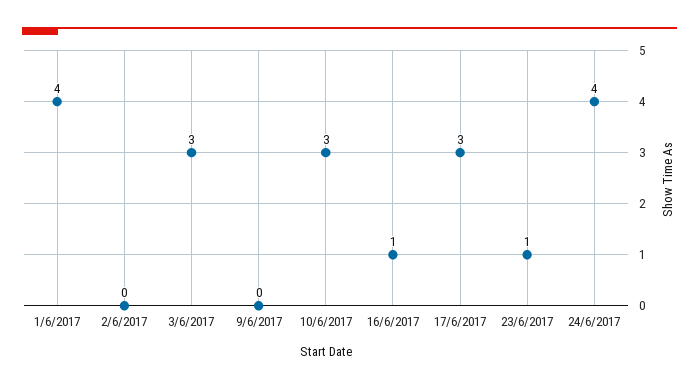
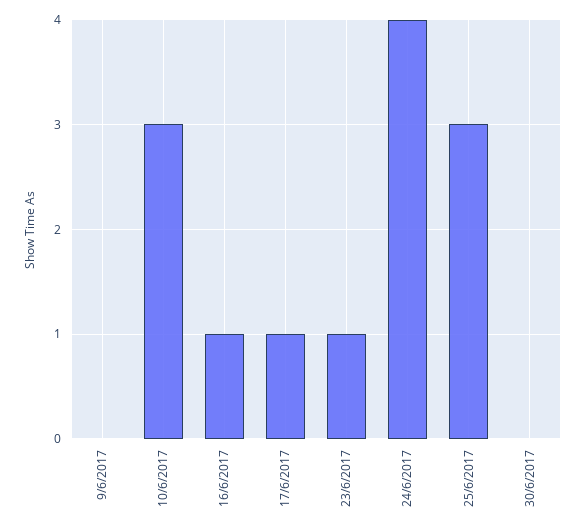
1/6/2017: 4 -> none
2/6/2017: 0 -> none
3/6/2017: 3 -> none
17/6/2017: 3 -> 1
25/6/2017: none -> 3
30/6/2017: none -> 0

